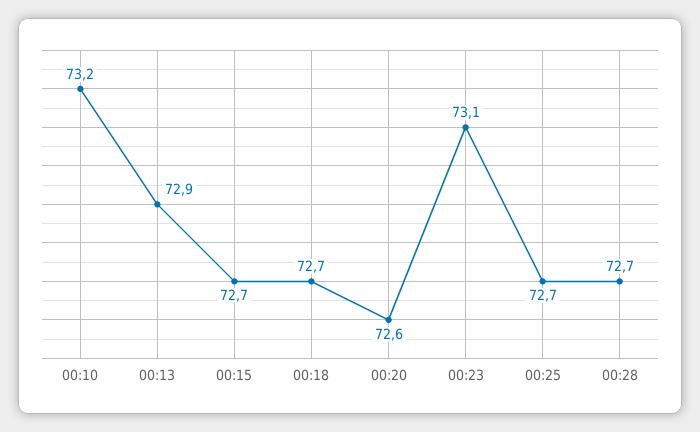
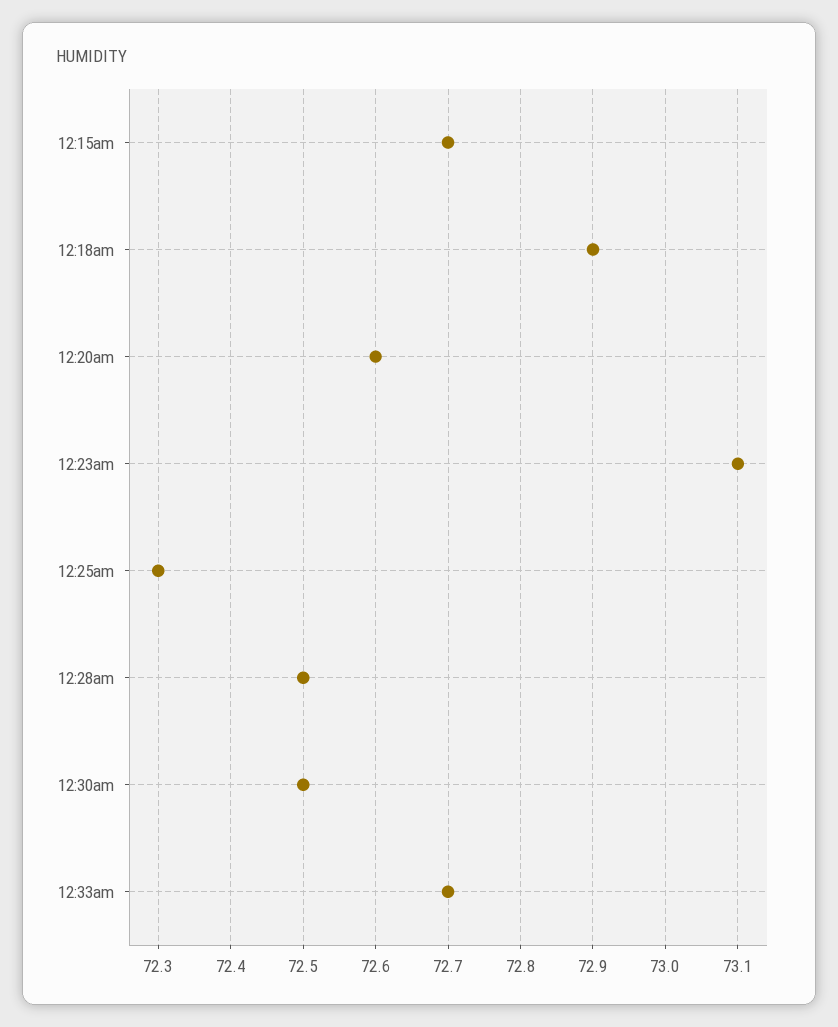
00:10: 73.2 -> none
00:13: 72.9 -> none
00:18: 72.7 -> 72.9
00:25: 72.7 -> 72.3
00:28: 72.7 -> 72.5
12:30am: none -> 72.5
12:33am: none -> 72.7

